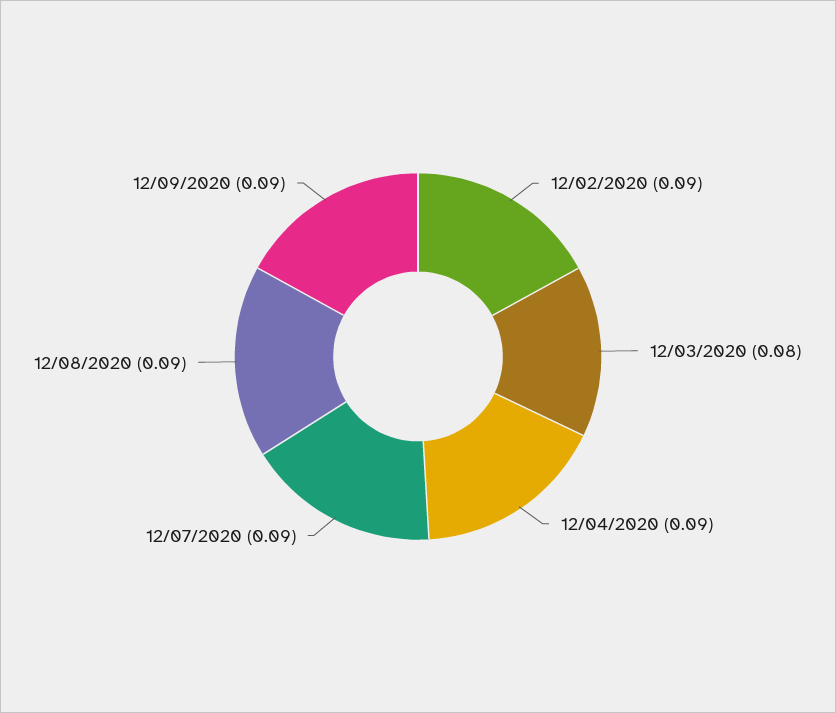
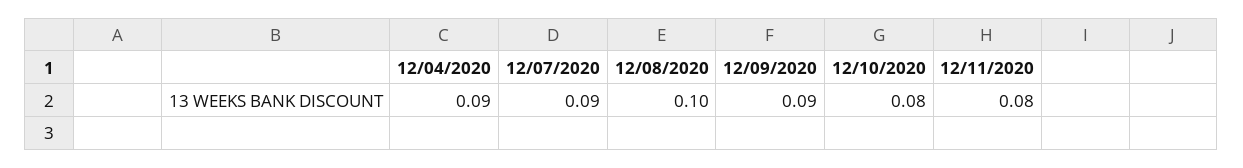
12/02/2020: 0.09 -> none
12/03/2020: 0.08 -> none
12/08/2020: 0.09 -> 0.1
12/10/2020: none -> 0.08
12/11/2020: none -> 0.08

